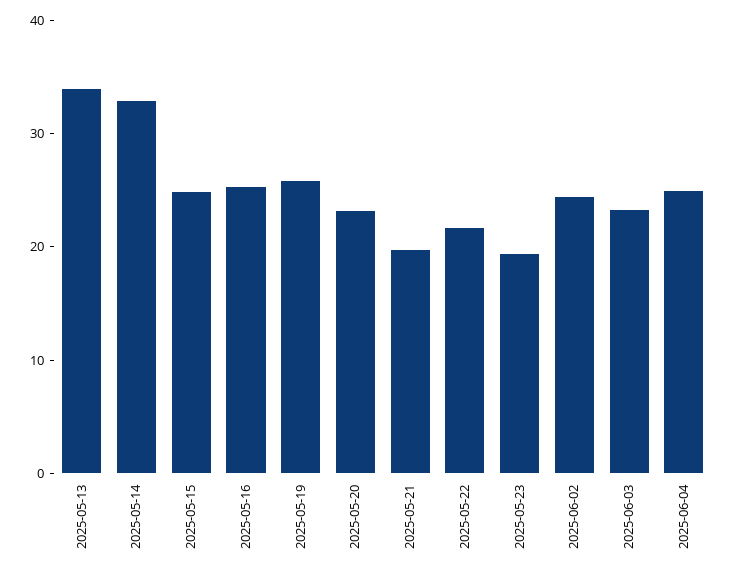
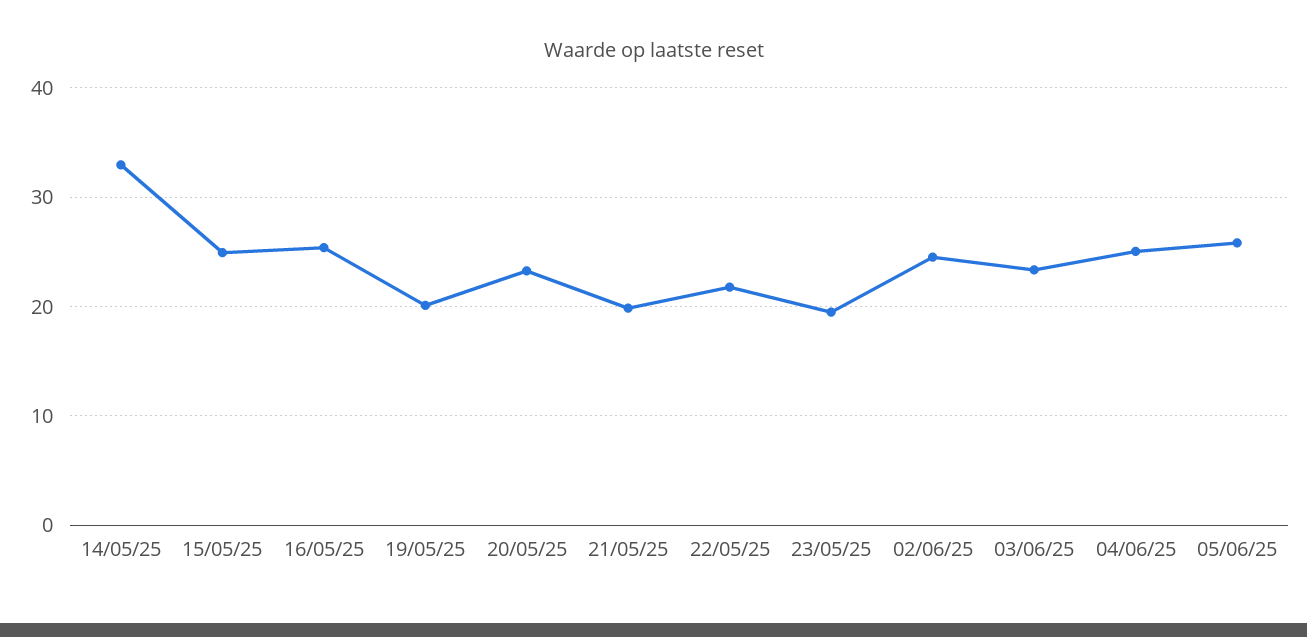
2025-05-13: 34 -> none
2025-05-19: 26 -> 20
05/06/25: none -> 26

